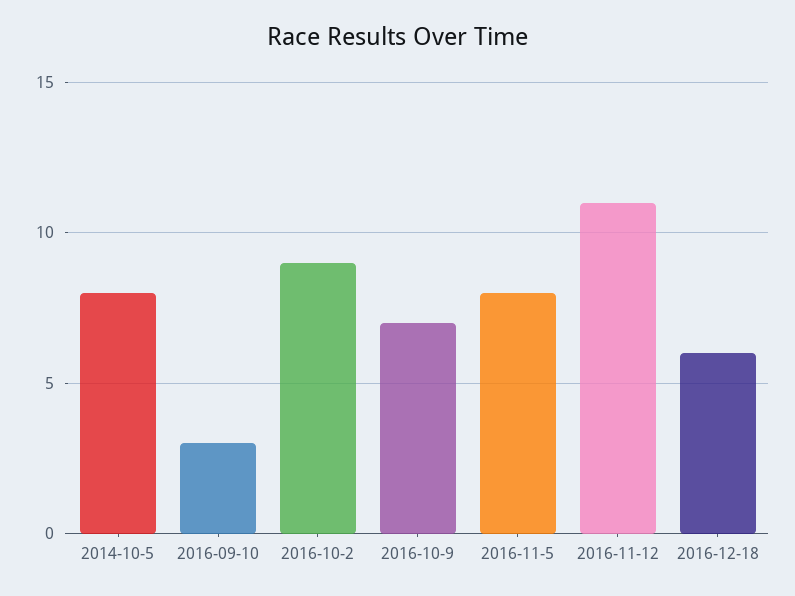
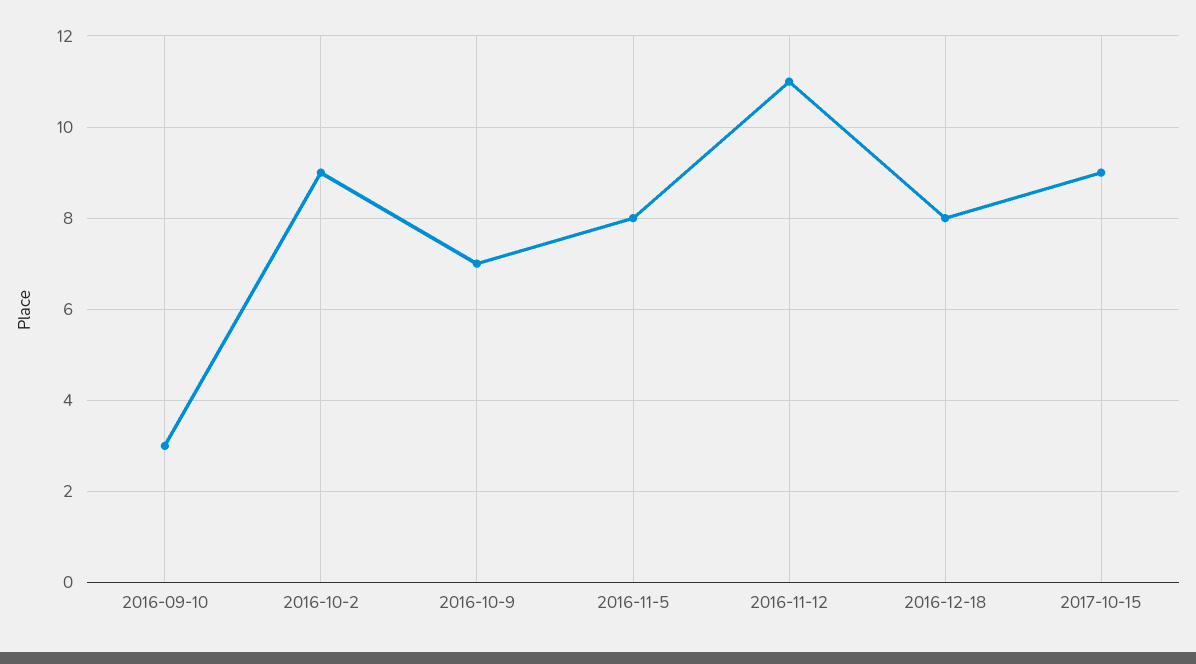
2014-10-5: 8 -> none
2016-12-18: 6 -> 8
2017-10-15: none -> 9

